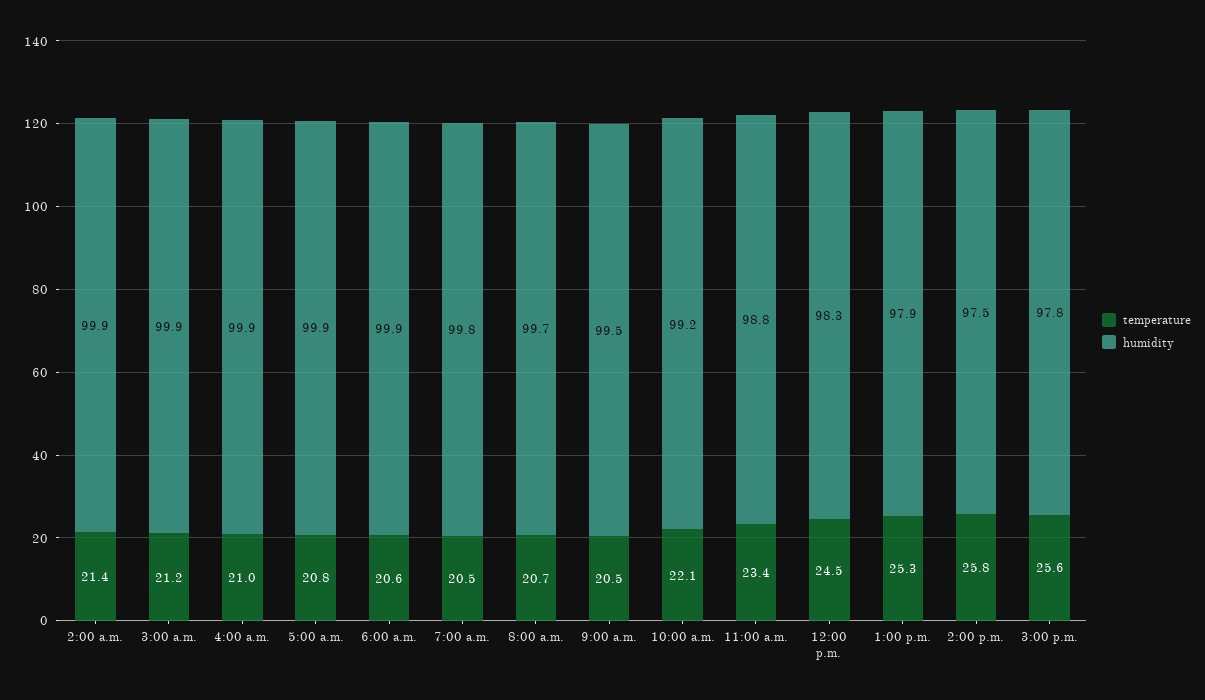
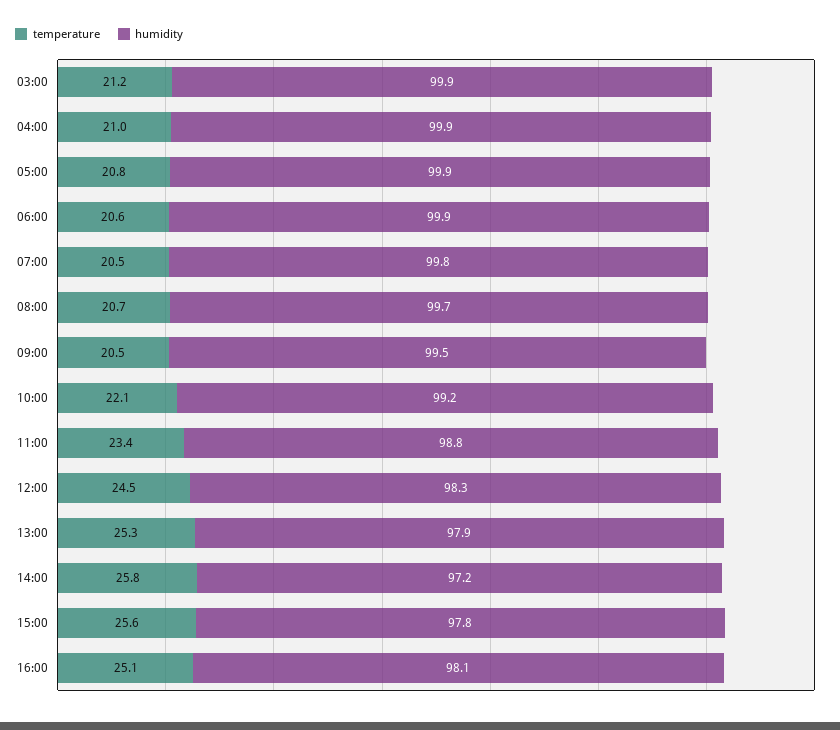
temperature, 2:00 a.m.: 21.4 -> none
humidity, 2:00 a.m.: 99.9 -> none
humidity, 2:00 p.m.: 97.5 -> 97.2
temperature, 16:00: none -> 25.1
humidity, 16:00: none -> 98.1

